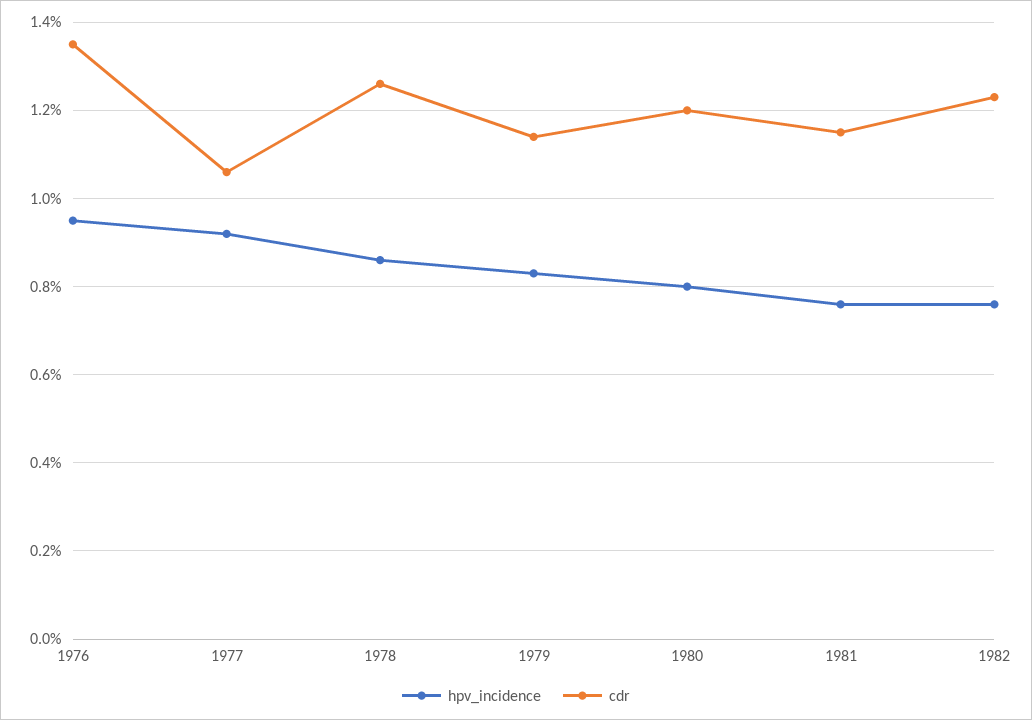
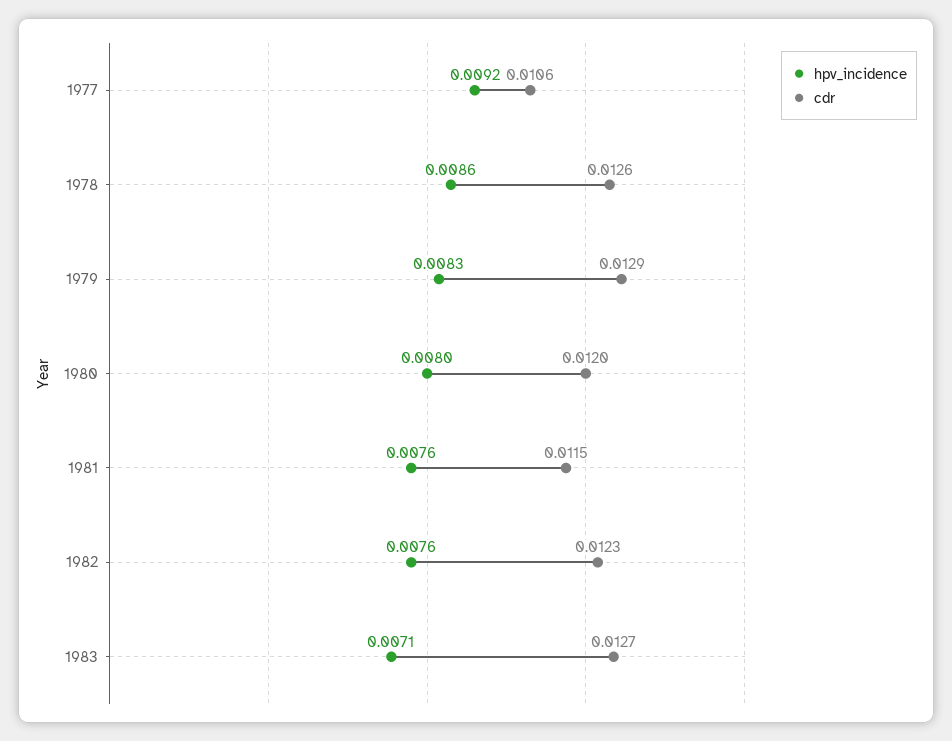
hpv_incidence, 1976: 0.0095 -> none
cdr, 1976: 0.0135 -> none
cdr, 1979: 0.0115 -> 0.0129
hpv_incidence, 1983: none -> 0.0071
cdr, 1983: none -> 0.0127

